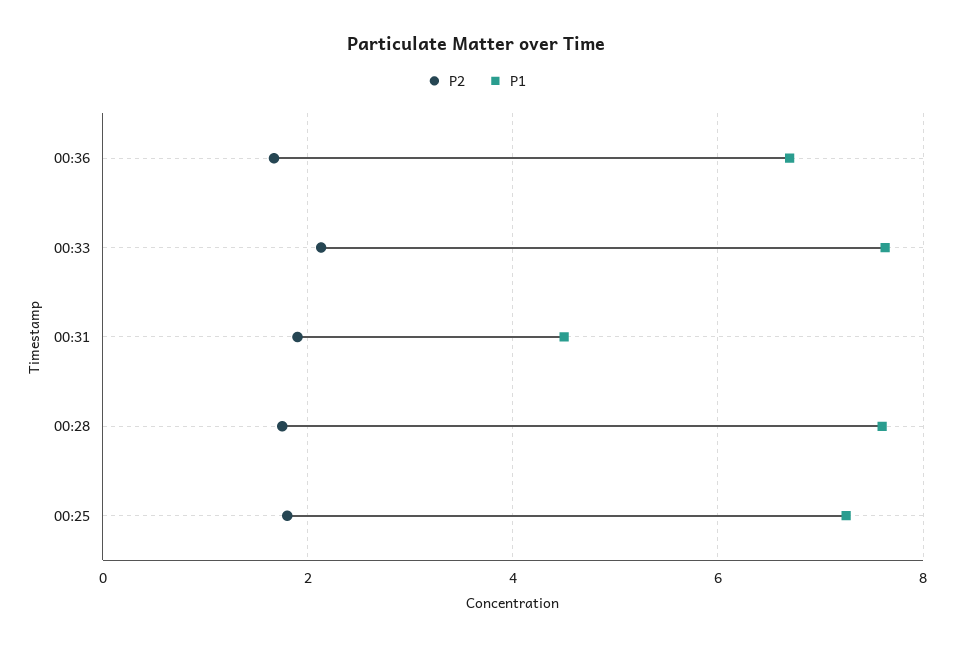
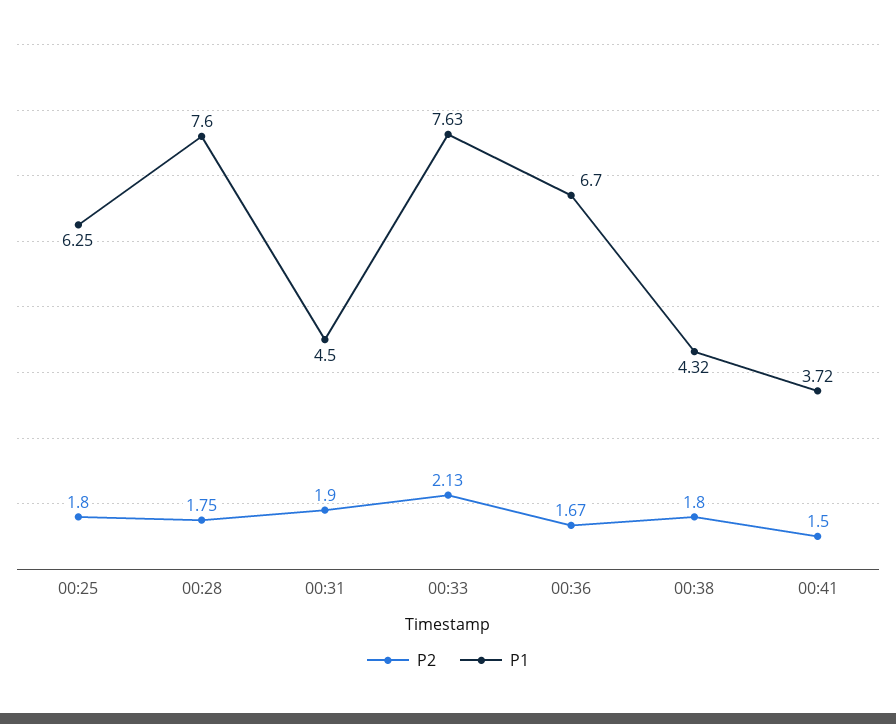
P1, 00:25: 7.2 -> 6.25
P2, 00:38: none -> 1.8
P1, 00:38: none -> 4.32
P2, 00:41: none -> 1.5
P1, 00:41: none -> 3.72

